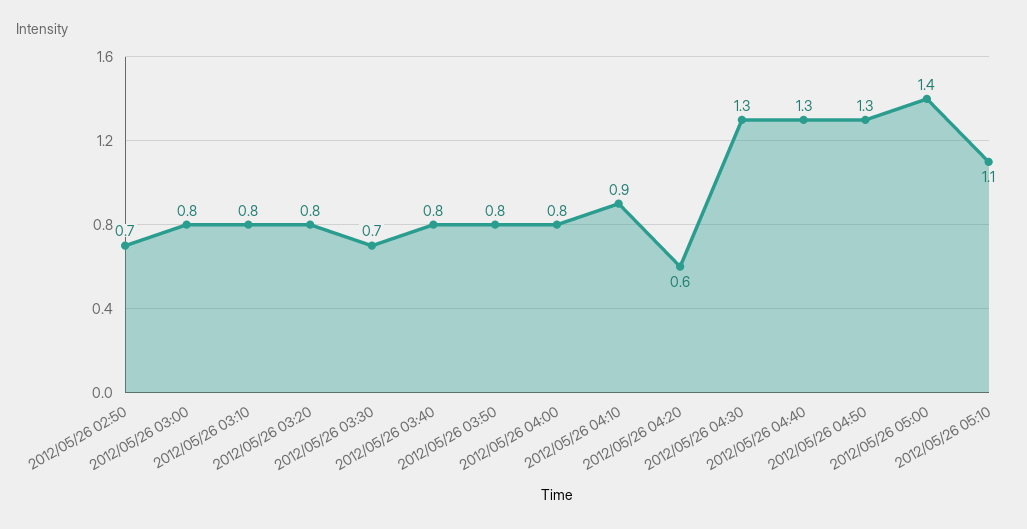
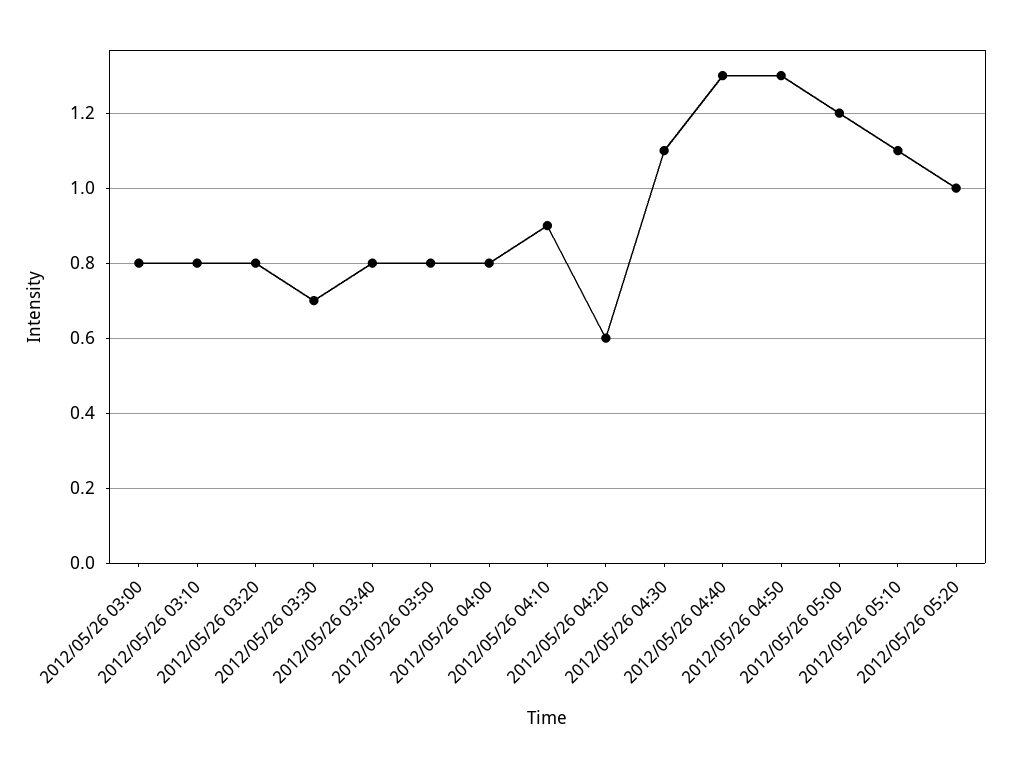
2012/05/26 02:50: 0.7 -> none
2012/05/26 04:30: 1.3 -> 1.1
2012/05/26 05:00: 1.4 -> 1.2
2012/05/26 05:20: none -> 1

